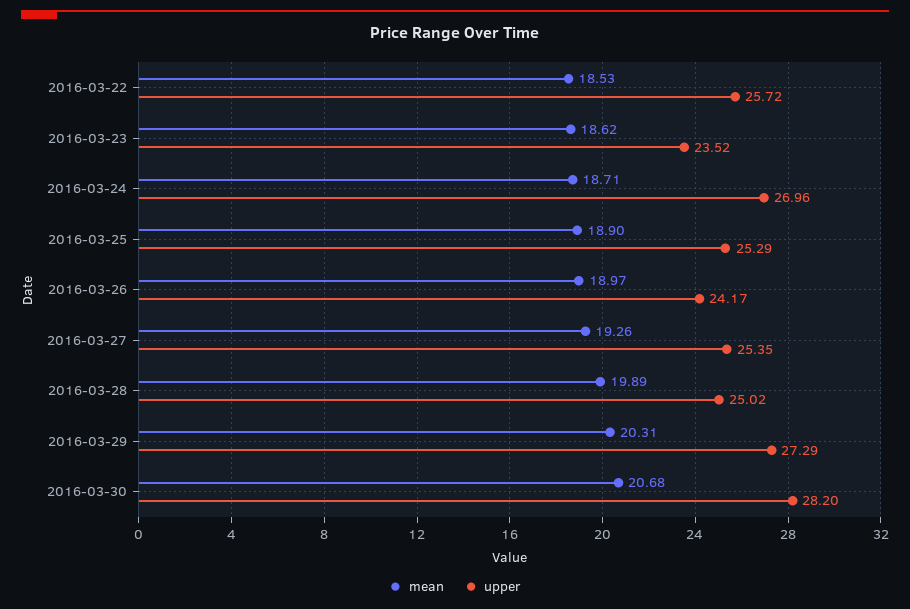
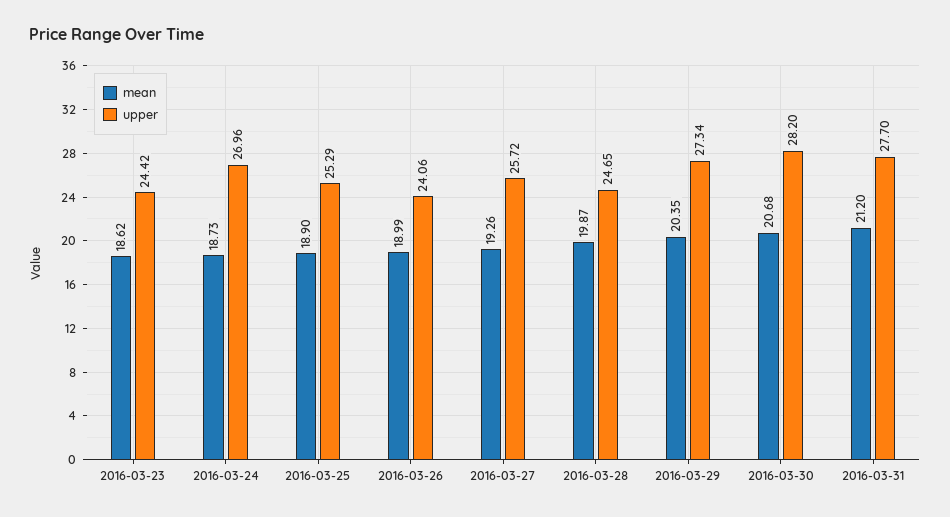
mean, 2016-03-22: 18.53 -> none
upper, 2016-03-22: 25.72 -> none
upper, 2016-03-23: 23.52 -> 24.42
mean, 2016-03-24: 18.71 -> 18.73
mean, 2016-03-26: 18.97 -> 18.99
upper, 2016-03-26: 24.17 -> 24.06
upper, 2016-03-27: 25.35 -> 25.72
mean, 2016-03-28: 19.89 -> 19.87
upper, 2016-03-28: 25.02 -> 24.65
mean, 2016-03-29: 20.31 -> 20.35
upper, 2016-03-29: 27.29 -> 27.34
mean, 2016-03-31: none -> 21.2
upper, 2016-03-31: none -> 27.7

